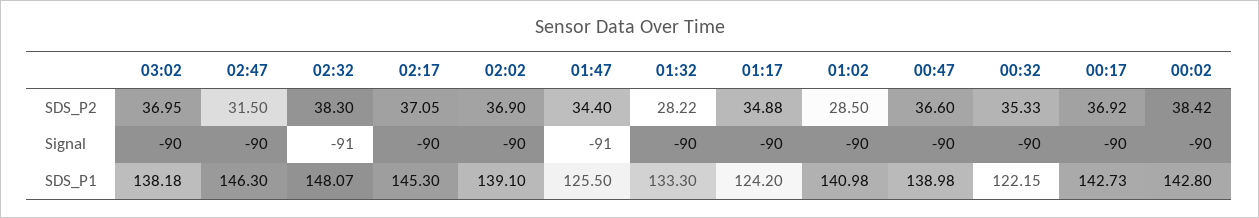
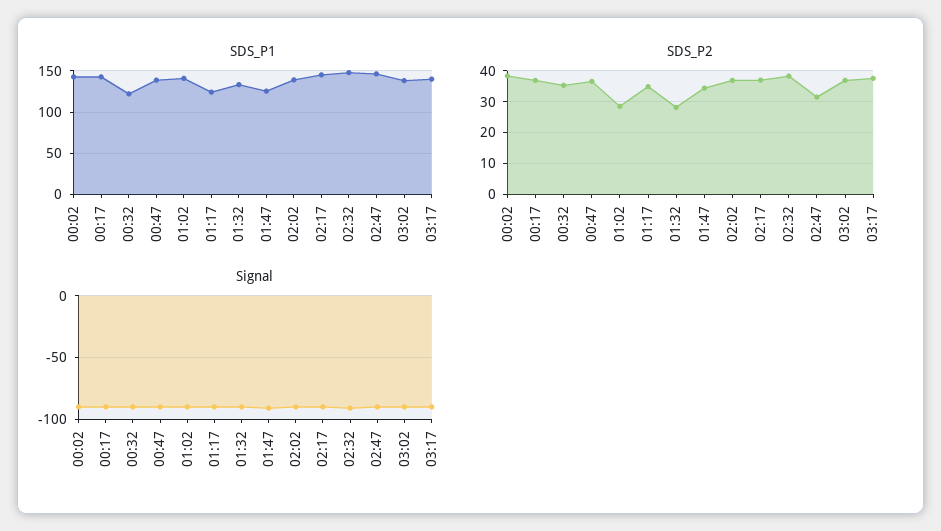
SDS_P1, 03:17: none -> 140
SDS_P2, 03:17: none -> 38
Signal, 03:17: none -> -90

